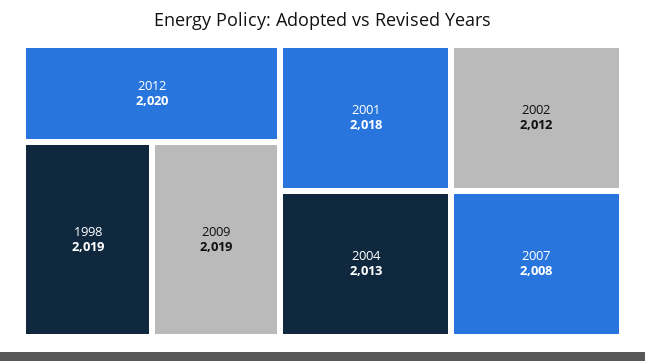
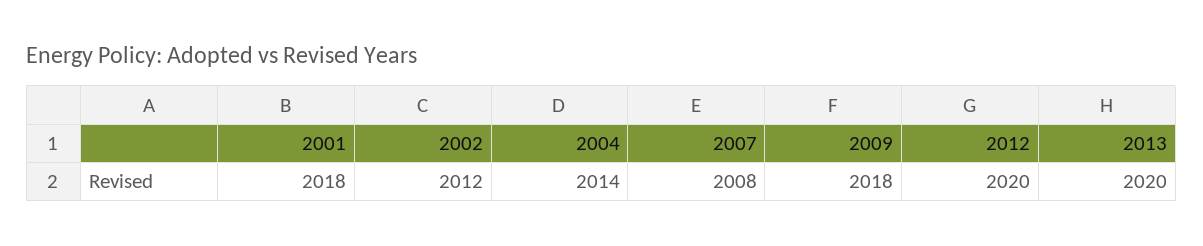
1998: 2019 -> none
2009: 2019 -> 2018
2004: 2013 -> 2014
2013: none -> 2020

